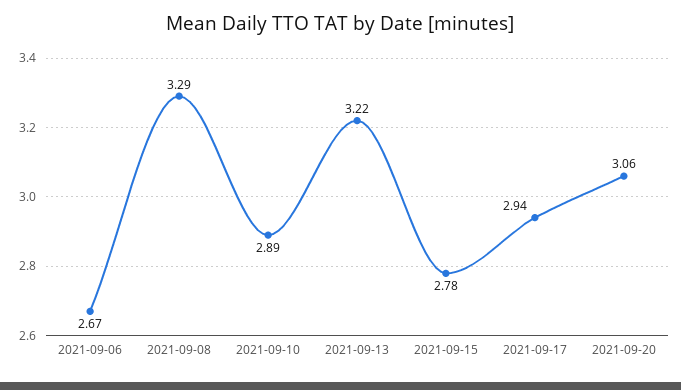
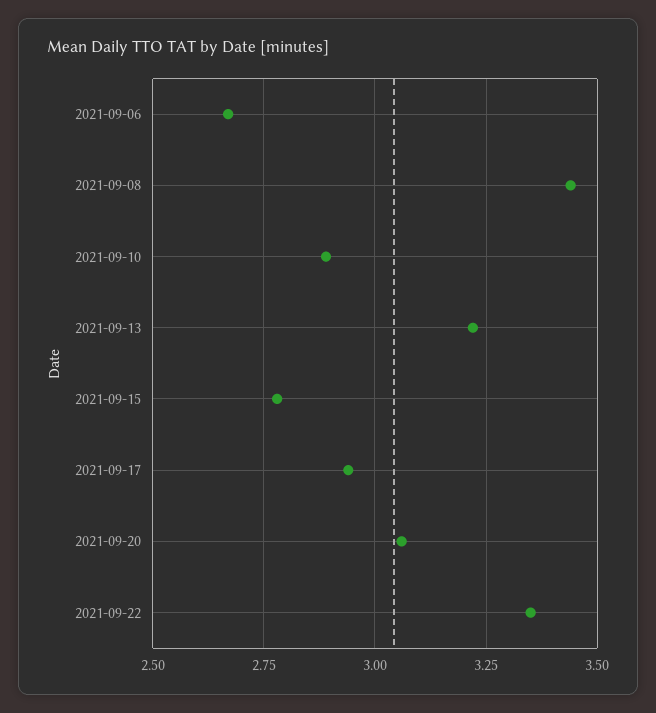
2021-09-08: 3.29 -> 3.45
2021-09-22: none -> 3.35

